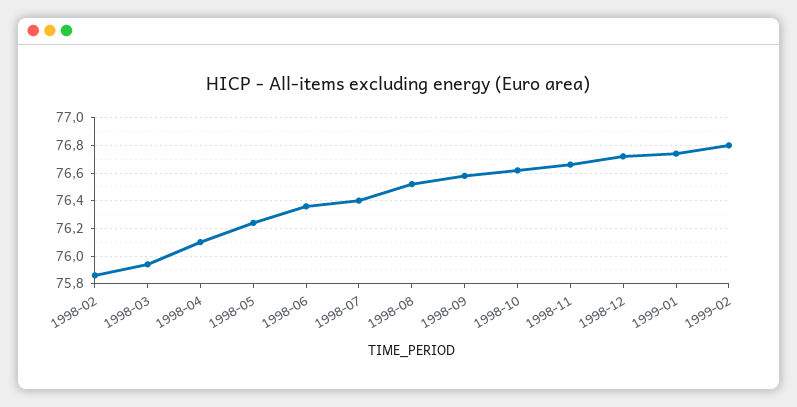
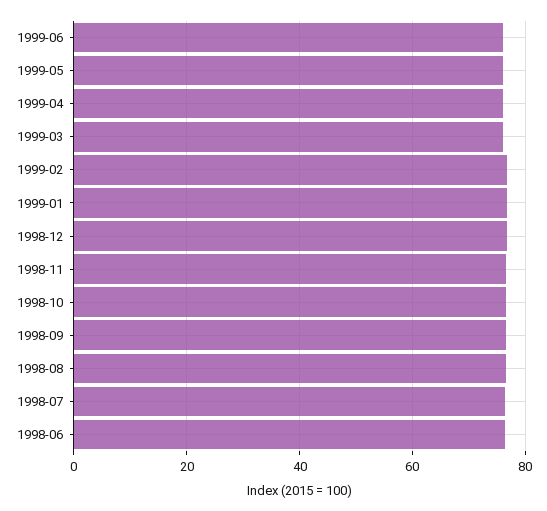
1998-02: 75.85 -> none
1998-03: 75.95 -> none
1998-04: 76.1 -> none
1998-05: 76.25 -> none
1999-06: none -> 76
1999-05: none -> 76
1999-04: none -> 76
1999-03: none -> 76

